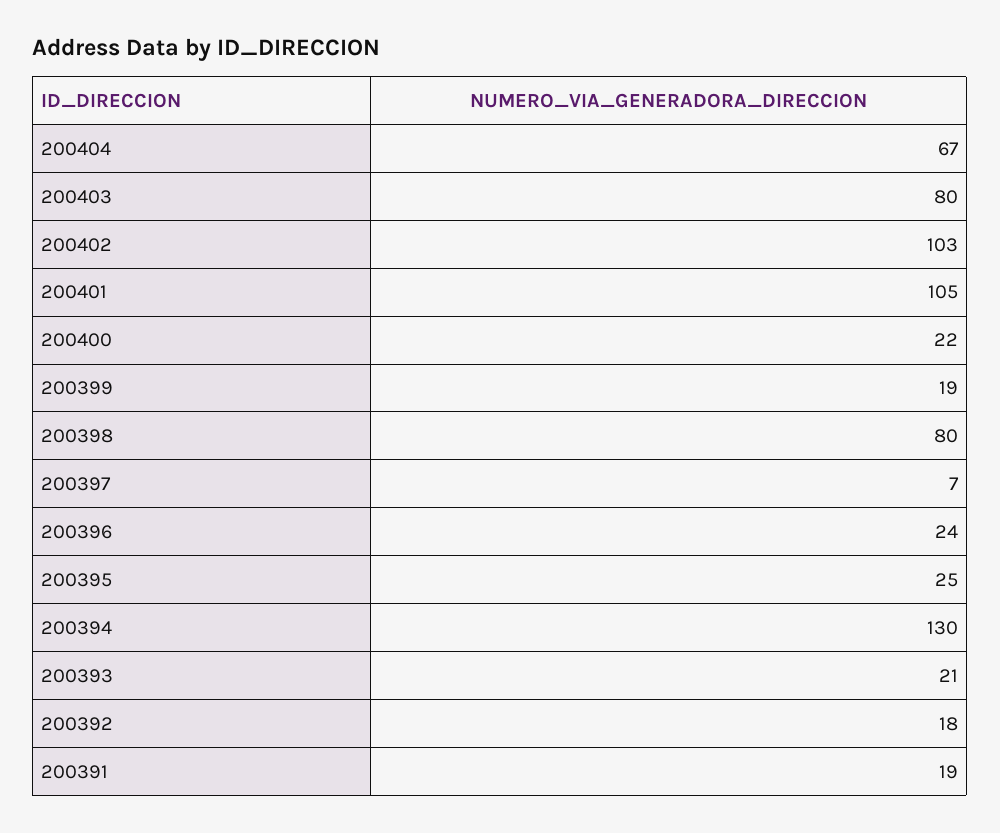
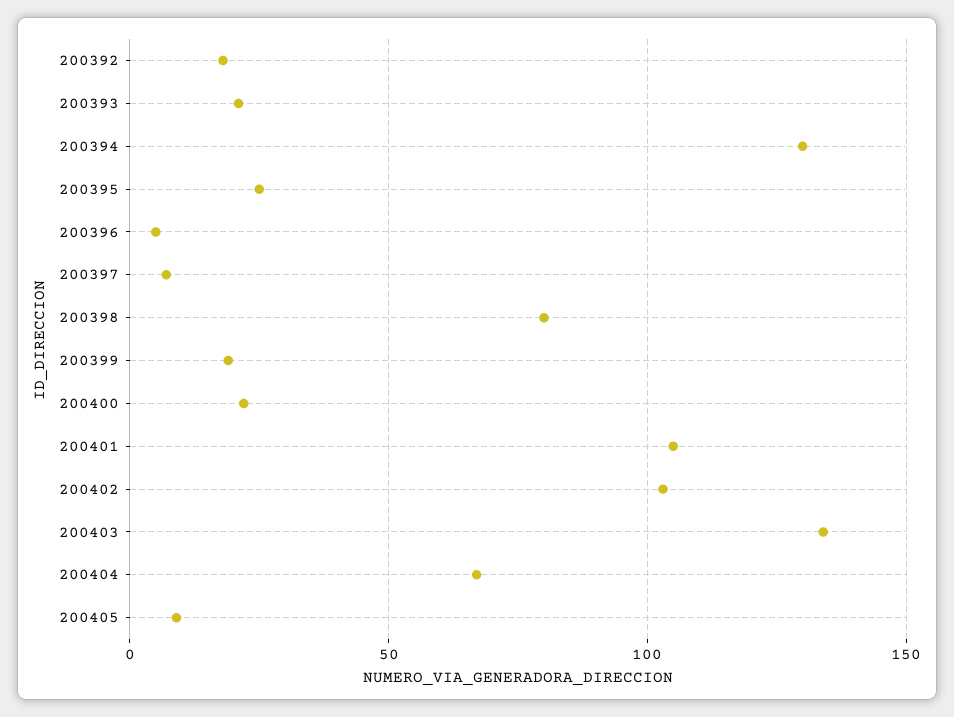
200403: 80 -> 135
200396: 24 -> 5
200391: 19 -> none
200405: none -> 10

